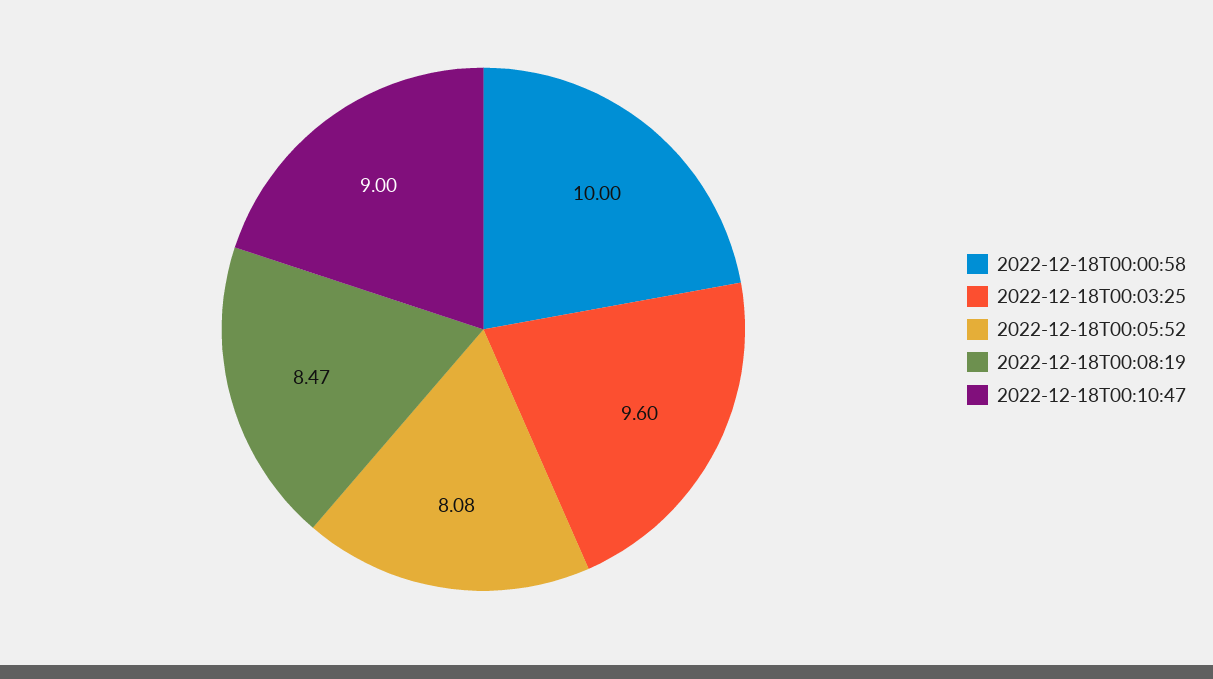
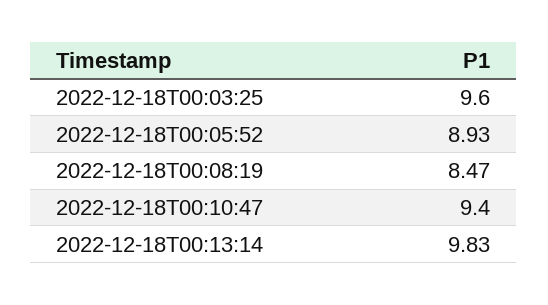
2022-12-18T00:00:58: 10 -> none
2022-12-18T00:05:52: 8.08 -> 8.93
2022-12-18T00:10:47: 9 -> 9.4
2022-12-18T00:13:14: none -> 9.83

